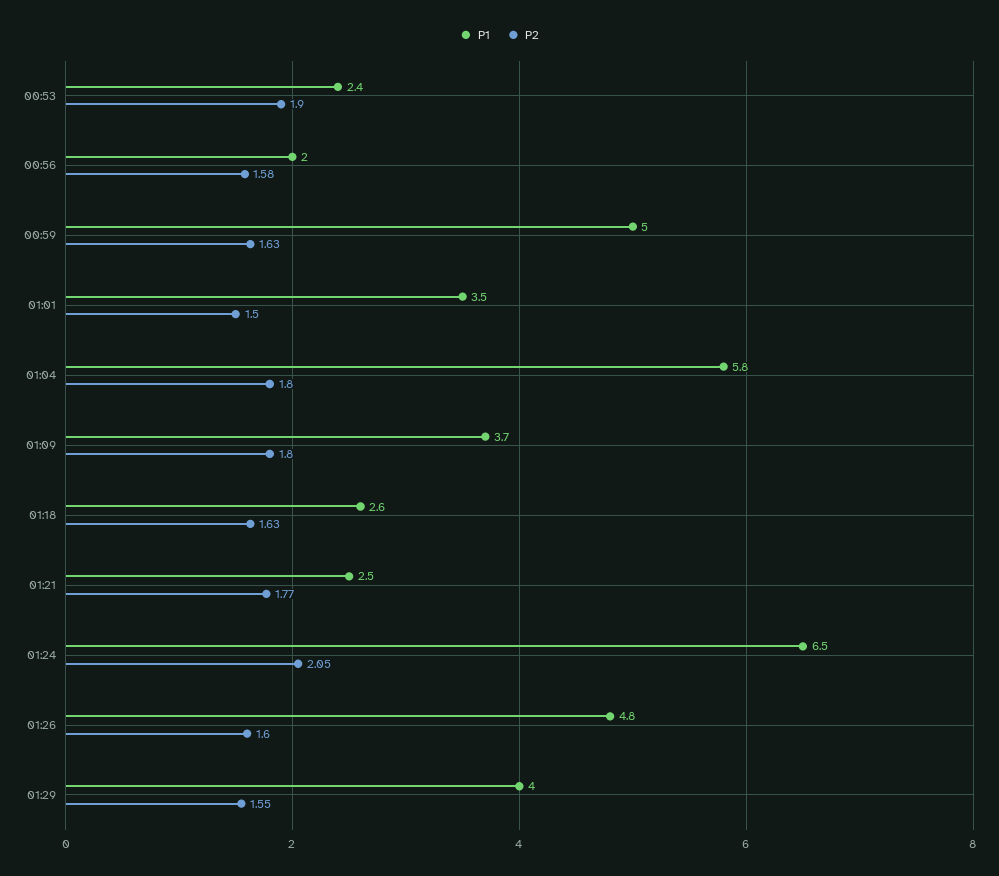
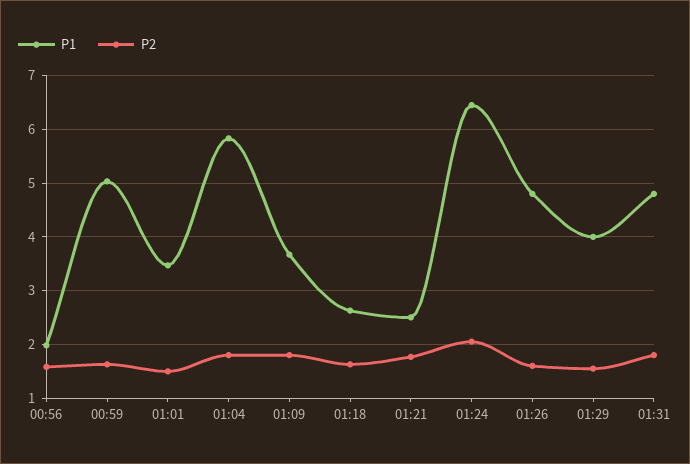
P1, 00:53: 2.4 -> none
P2, 00:53: 1.9 -> none
P1, 01:31: none -> 4.8
P2, 01:31: none -> 1.8

